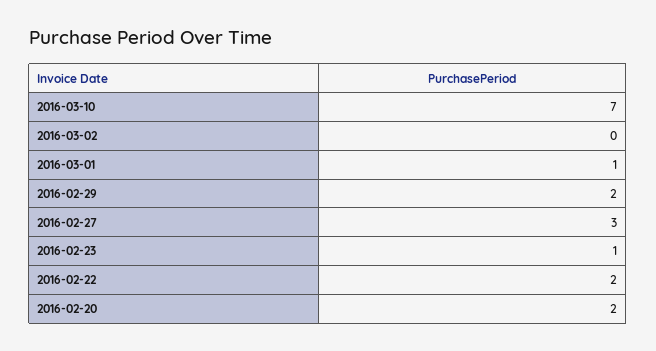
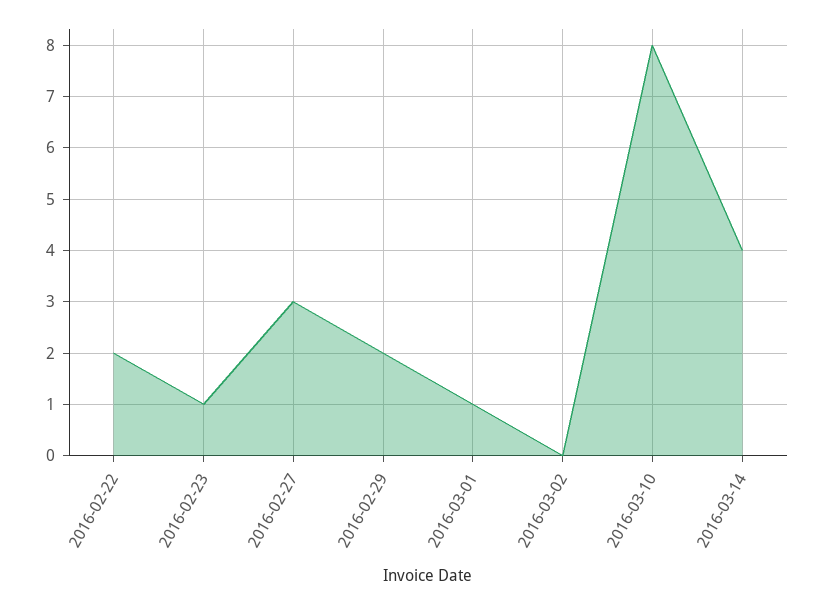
2016-03-10: 7 -> 8
2016-02-20: 2 -> none
2016-03-14: none -> 4

